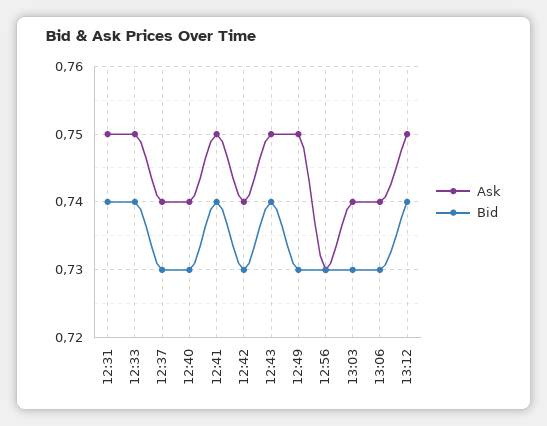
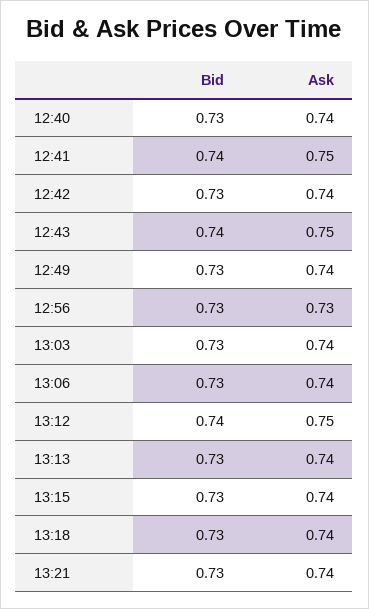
Ask, 12:31: 0.75 -> none
Bid, 12:31: 0.74 -> none
Ask, 12:33: 0.75 -> none
Bid, 12:33: 0.74 -> none
Ask, 12:37: 0.74 -> none
Bid, 12:37: 0.73 -> none
Ask, 12:49: 0.75 -> 0.74
Bid, 13:13: none -> 0.73
Ask, 13:13: none -> 0.74
Bid, 13:15: none -> 0.73
Ask, 13:15: none -> 0.74
Bid, 13:18: none -> 0.73
Ask, 13:18: none -> 0.74
Bid, 13:21: none -> 0.73
Ask, 13:21: none -> 0.74

